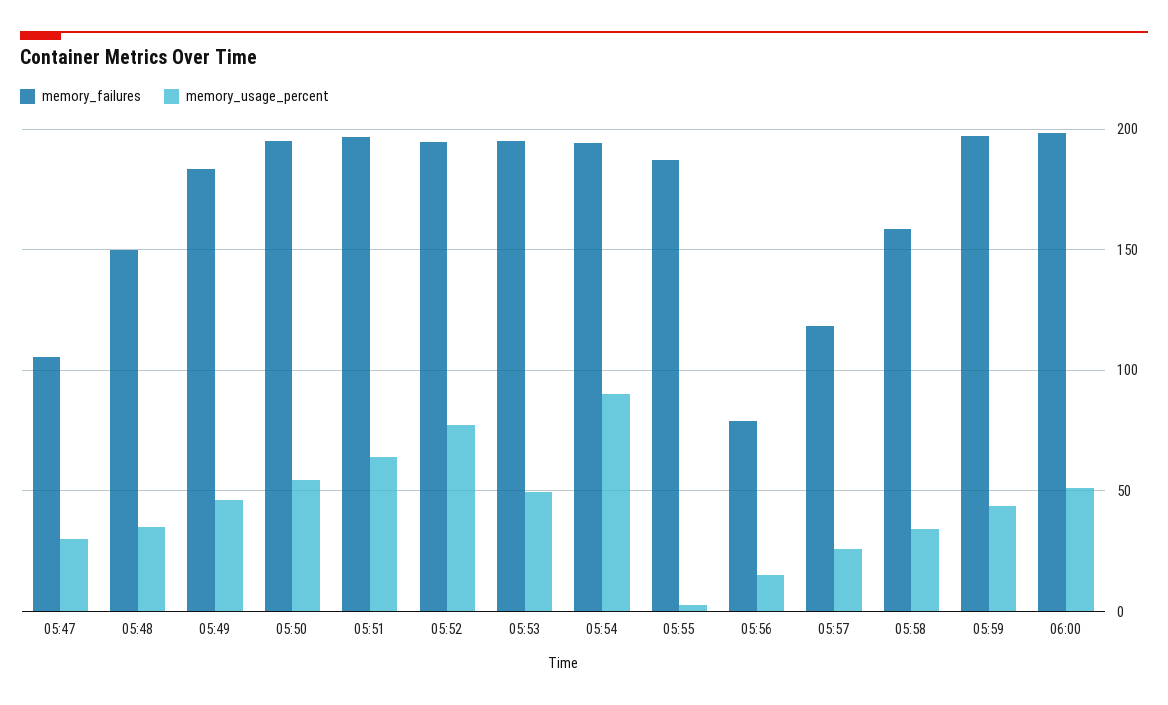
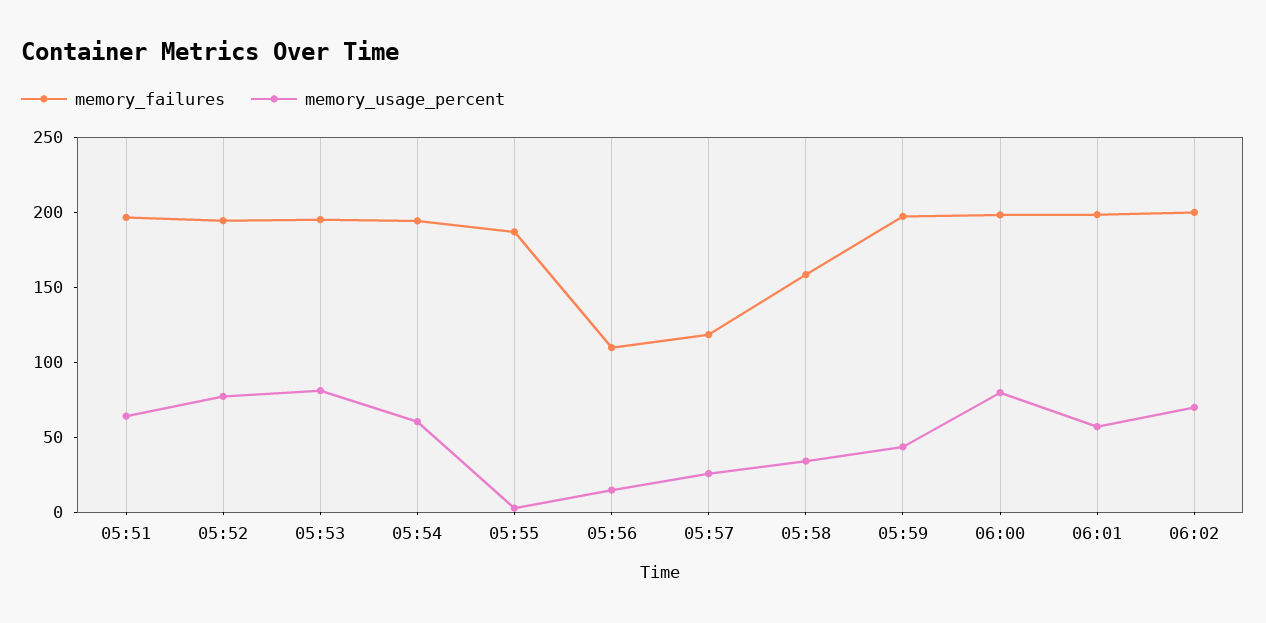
memory_failures, 05:47: 105 -> none
memory_usage_percent, 05:47: 30 -> none
memory_failures, 05:48: 150 -> none
memory_usage_percent, 05:48: 35 -> none
memory_failures, 05:49: 185 -> none
memory_usage_percent, 05:49: 45 -> none
memory_failures, 05:50: 195 -> none
memory_usage_percent, 05:50: 55 -> none
memory_usage_percent, 05:53: 50 -> 80
memory_usage_percent, 05:54: 90 -> 60
memory_failures, 05:56: 80 -> 110
memory_usage_percent, 06:00: 50 -> 80
memory_failures, 06:01: none -> 200
memory_usage_percent, 06:01: none -> 60
memory_failures, 06:02: none -> 200
memory_usage_percent, 06:02: none -> 70

